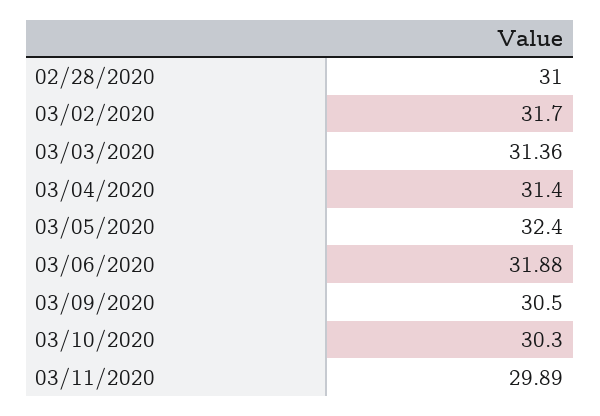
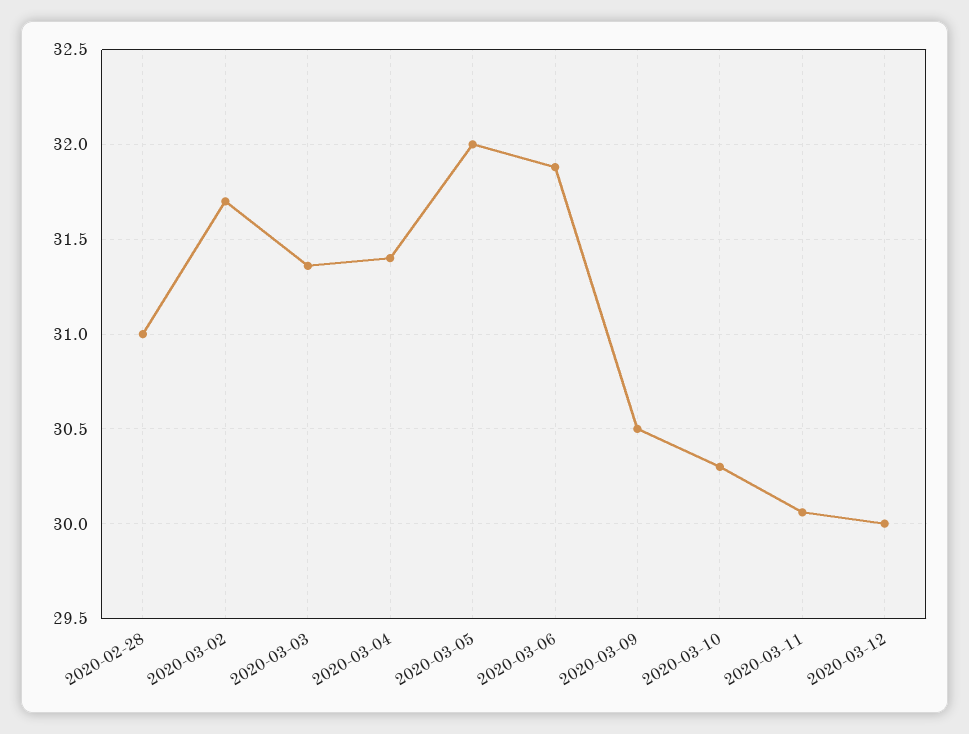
03/05/2020: 32.4 -> 32
03/11/2020: 29.89 -> 30.05
2020-03-12: none -> 30

